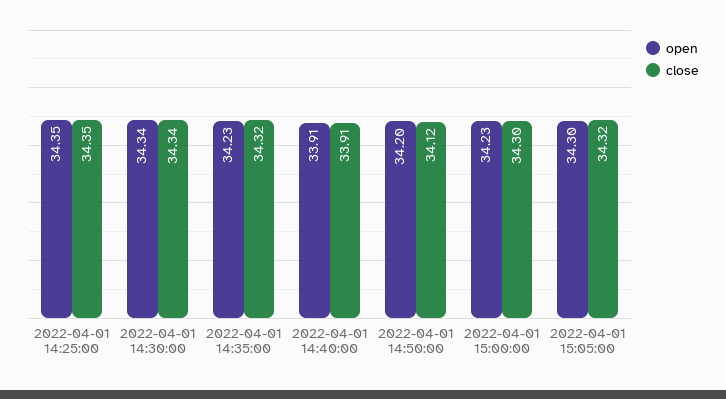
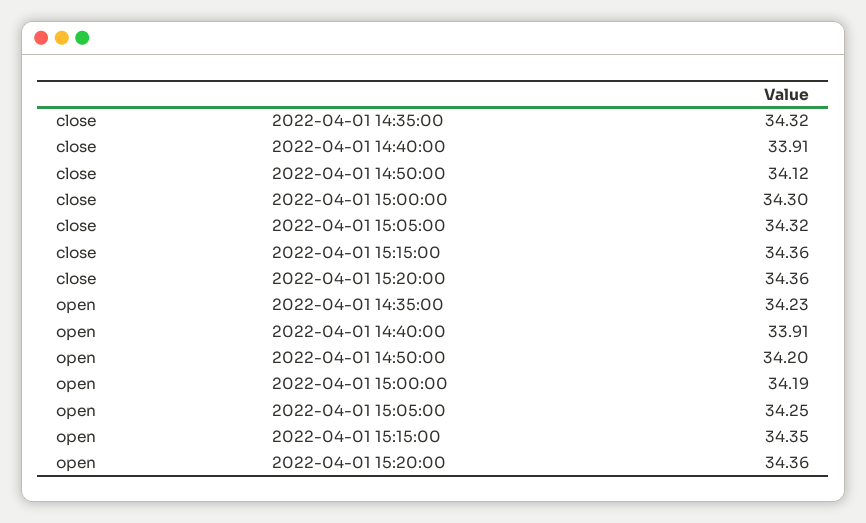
open, 2022-04-01 14:25:00: 34.35 -> none
close, 2022-04-01 14:25:00: 34.35 -> none
open, 2022-04-01 14:30:00: 34.34 -> none
close, 2022-04-01 14:30:00: 34.34 -> none
open, 2022-04-01 15:00:00: 34.23 -> 34.19
open, 2022-04-01 15:05:00: 34.3 -> 34.25
close, 2022-04-01 15:15:00: none -> 34.36
close, 2022-04-01 15:20:00: none -> 34.36
open, 2022-04-01 15:15:00: none -> 34.35
open, 2022-04-01 15:20:00: none -> 34.36

